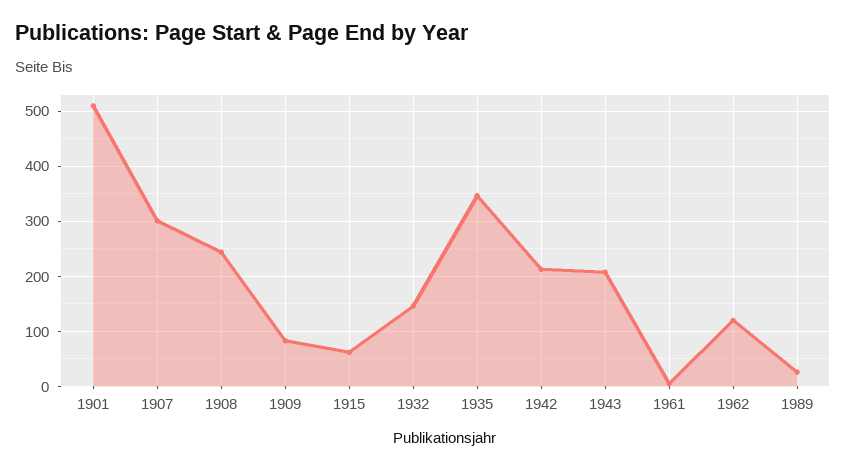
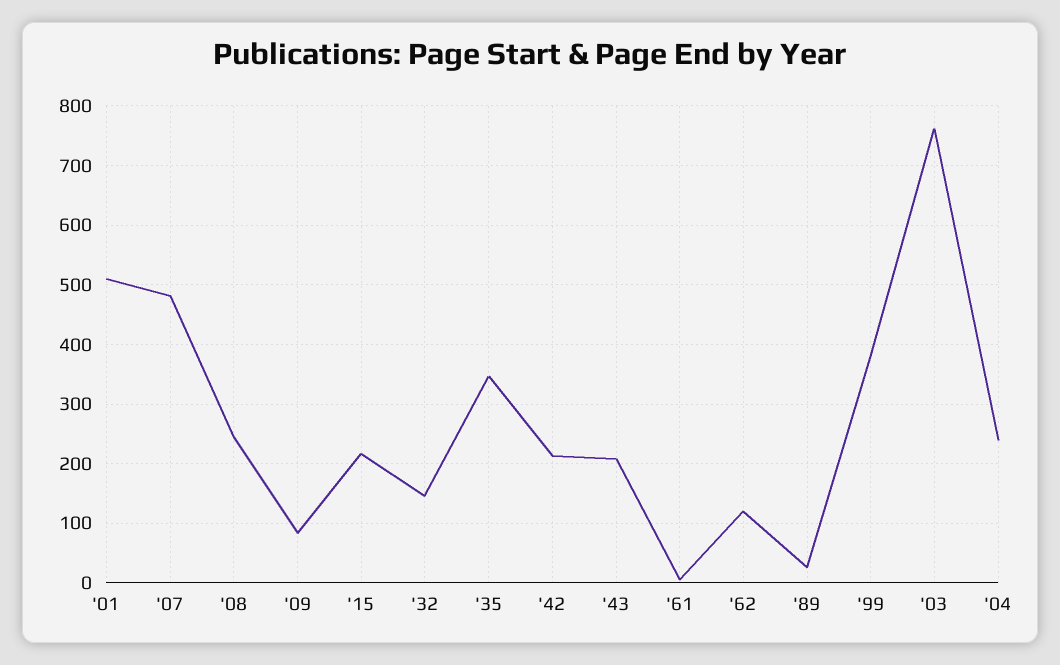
1907: 300 -> 480
1915: 60 -> 220
'99: none -> 380
'03: none -> 760
'04: none -> 240

